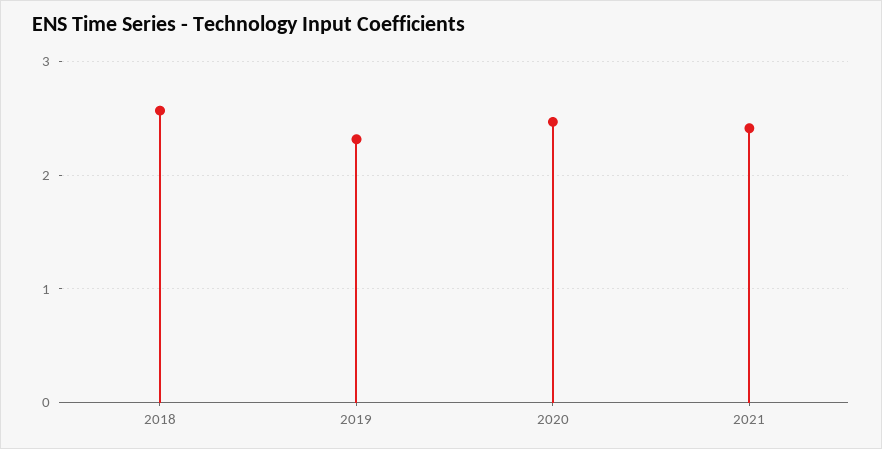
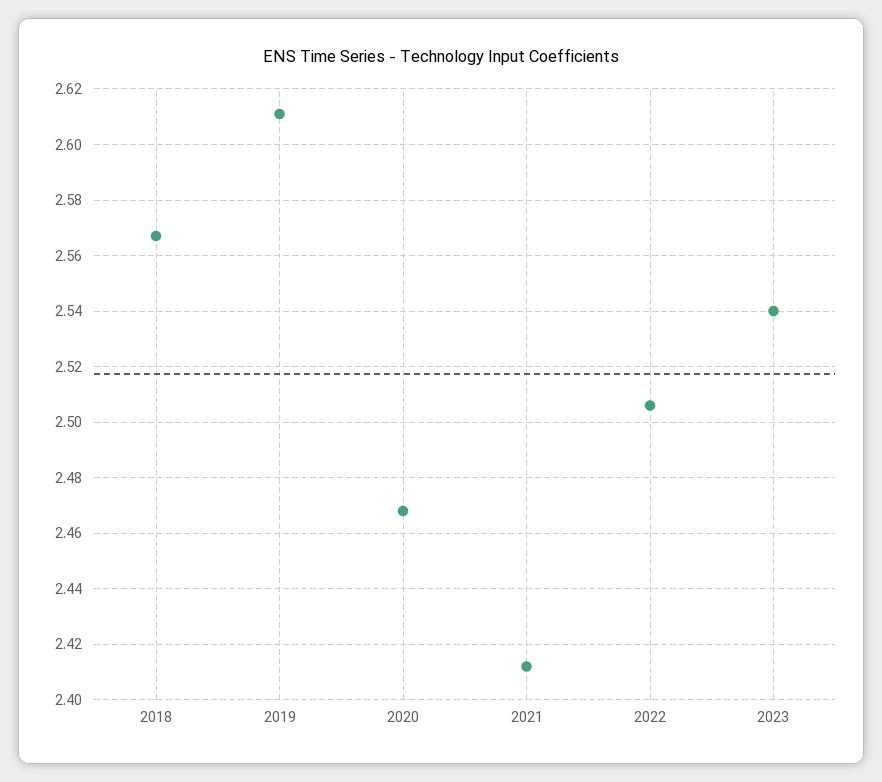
2019: 2.3 -> 2.61
2022: none -> 2.505
2023: none -> 2.54

